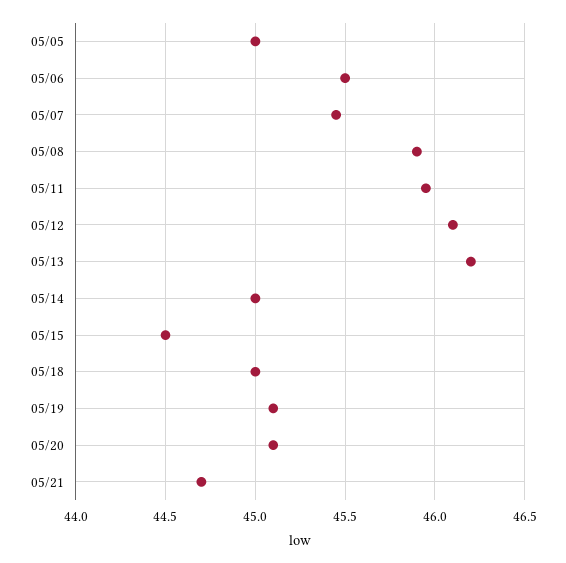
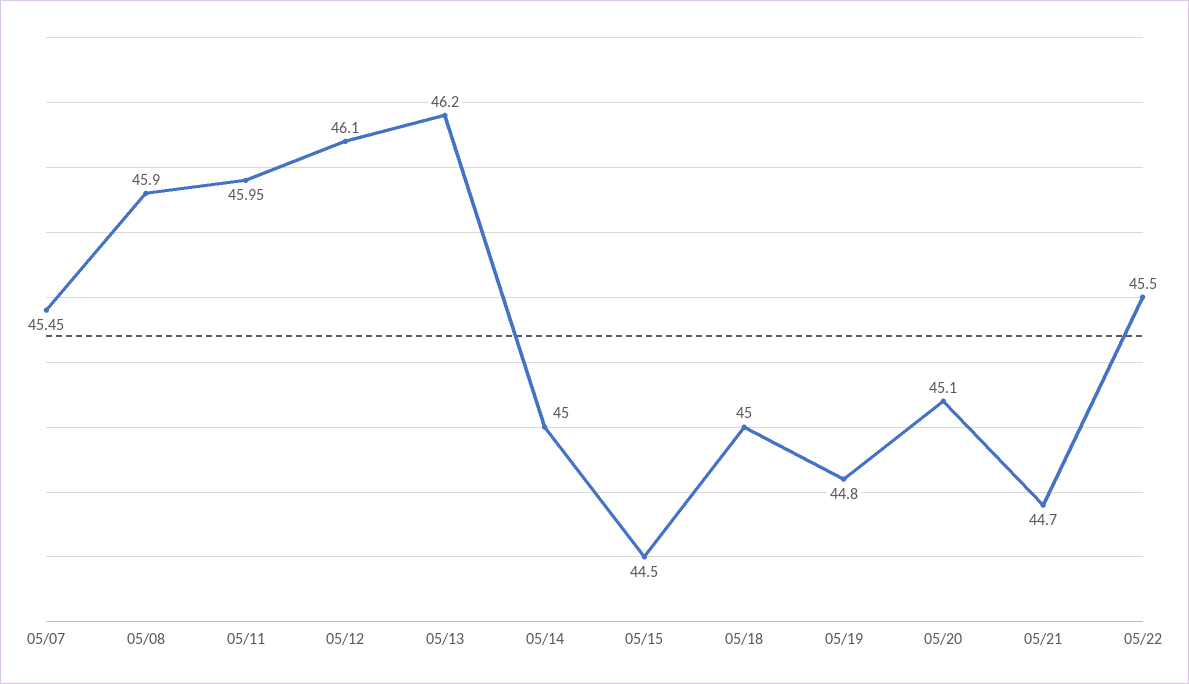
05/05: 45 -> none
05/06: 45.5 -> none
05/19: 45.1 -> 44.8
05/22: none -> 45.5

